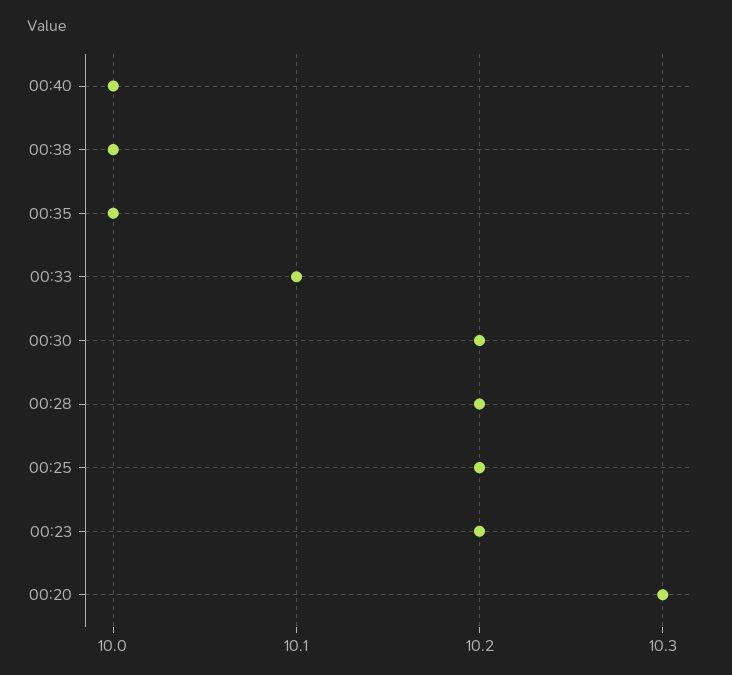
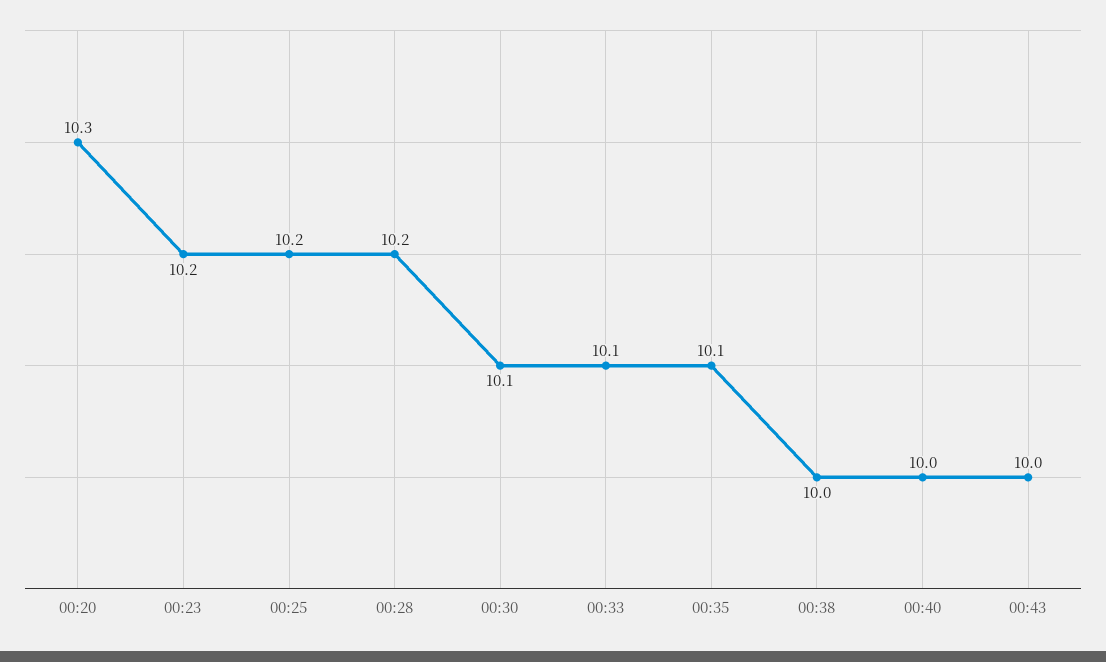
00:35: 10 -> 10.1
00:30: 10.2 -> 10.1
00:43: none -> 10

